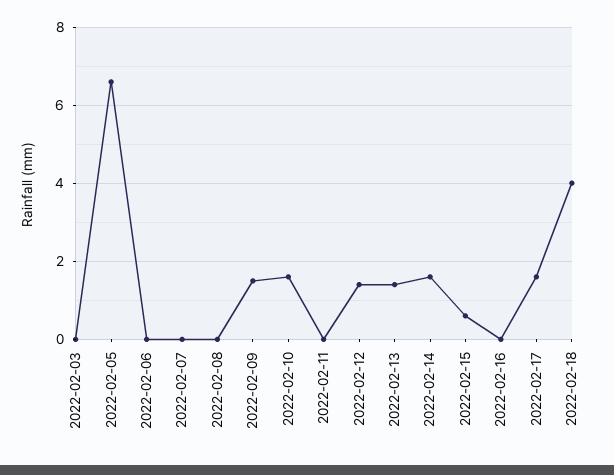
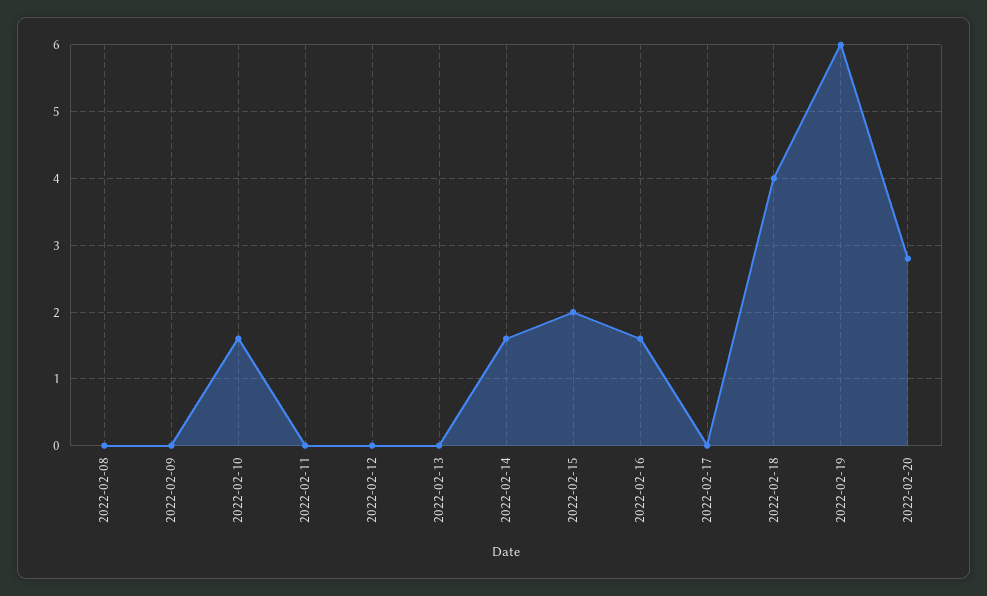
2022-02-03: 0 -> none
2022-02-05: 6.5 -> none
2022-02-06: 0 -> none
2022-02-07: 0 -> none
2022-02-09: 1.5 -> 0
2022-02-12: 1.5 -> 0
2022-02-13: 1.5 -> 0
2022-02-15: 0.5 -> 2
2022-02-16: 0 -> 1.6
2022-02-17: 1.5 -> 0
2022-02-19: none -> 6
2022-02-20: none -> 2.8

